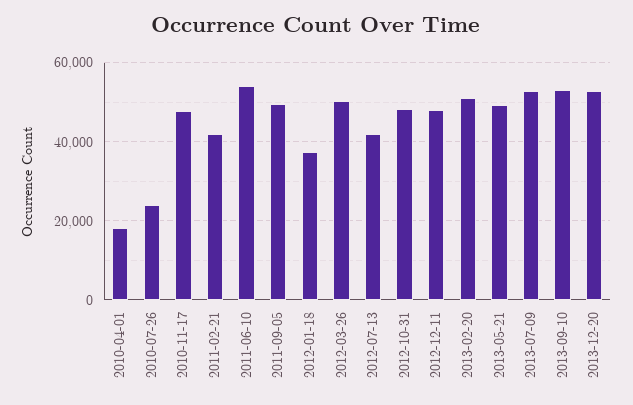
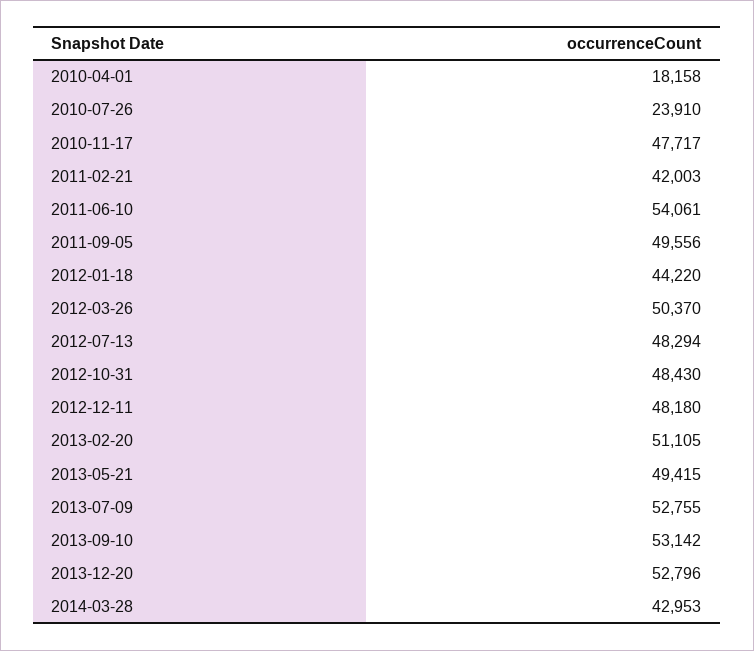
2012-01-18: 38000 -> 44220
2012-07-13: 42000 -> 48294
2014-03-28: none -> 42953

